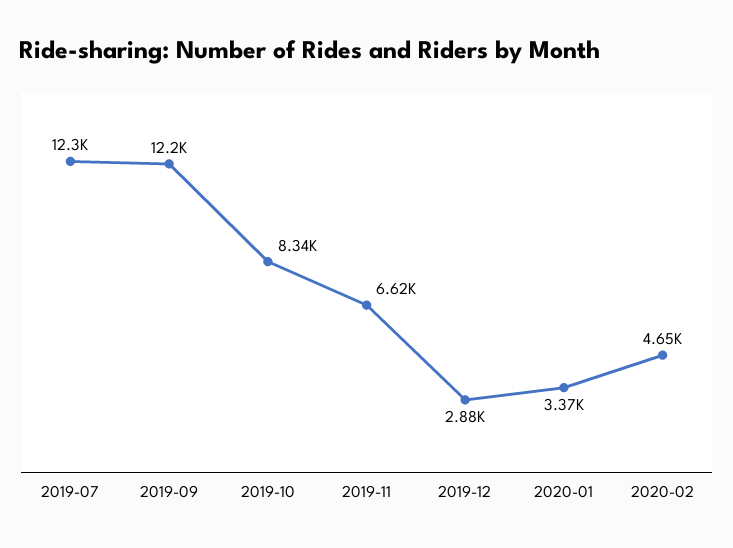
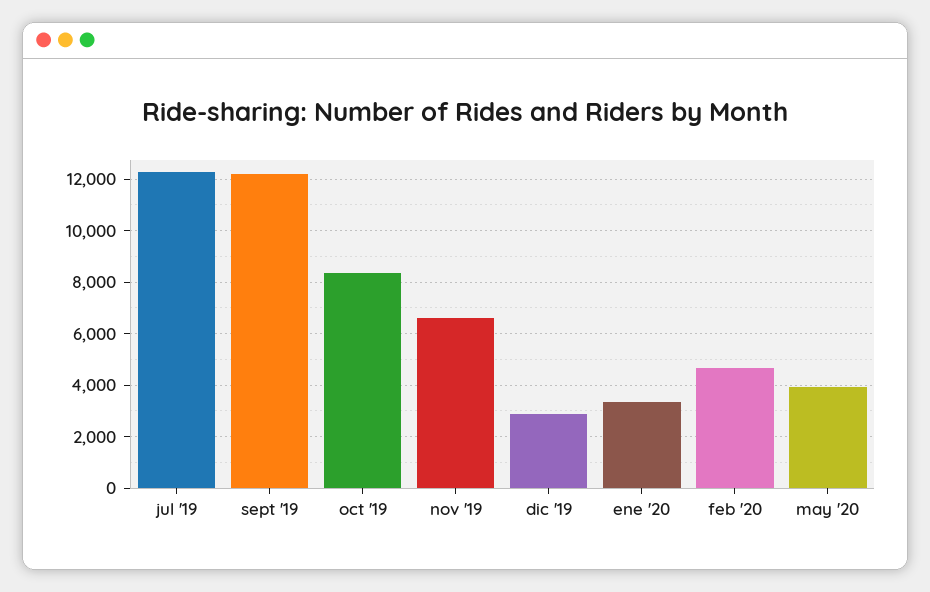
may '20: none -> 4000

